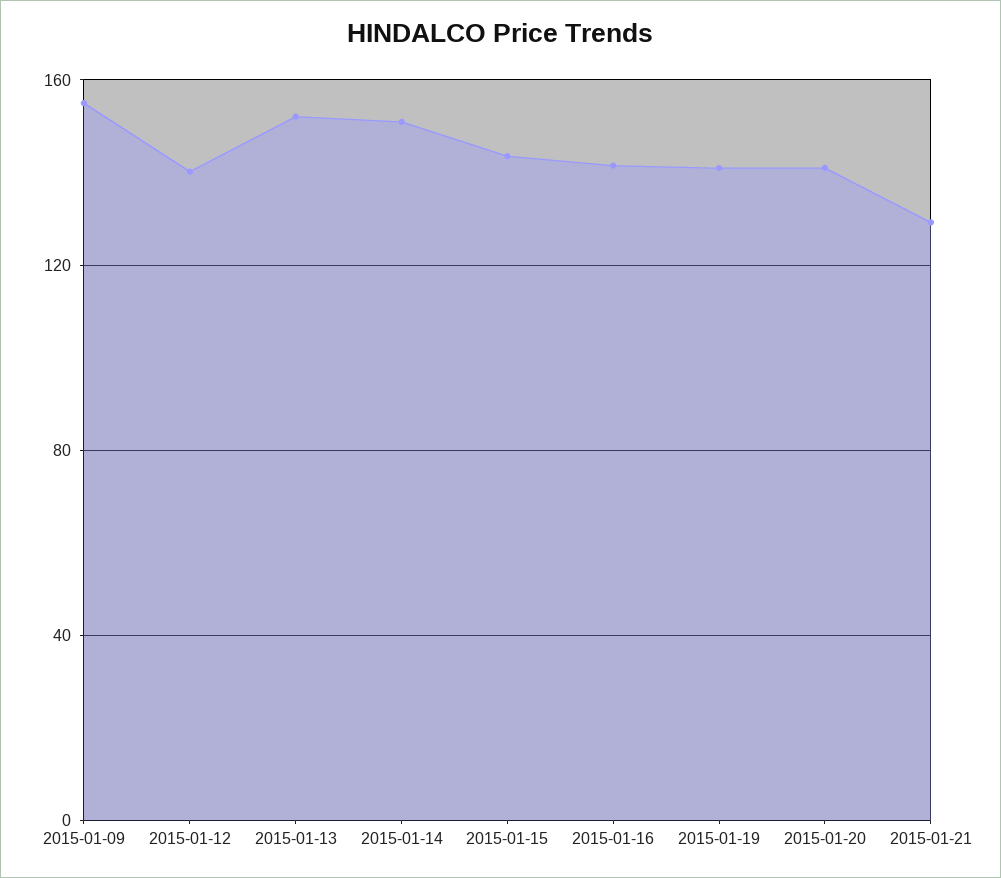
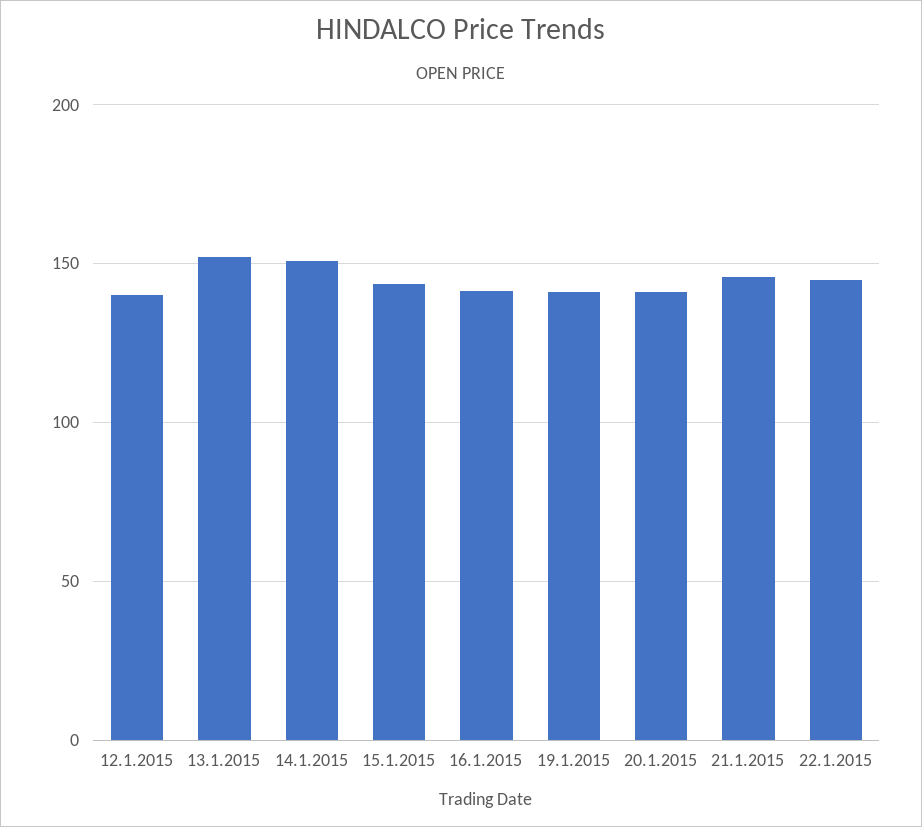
2015-01-09: 155 -> none
2015-01-21: 130 -> 145
22.1.2015: none -> 145

